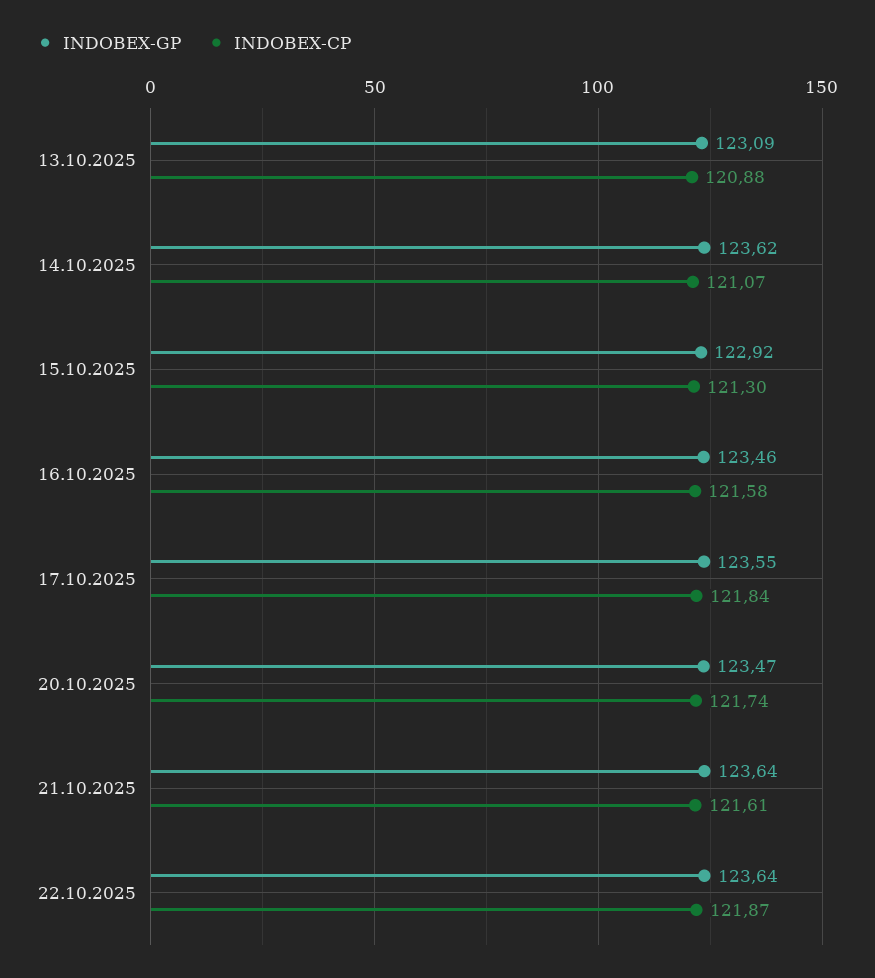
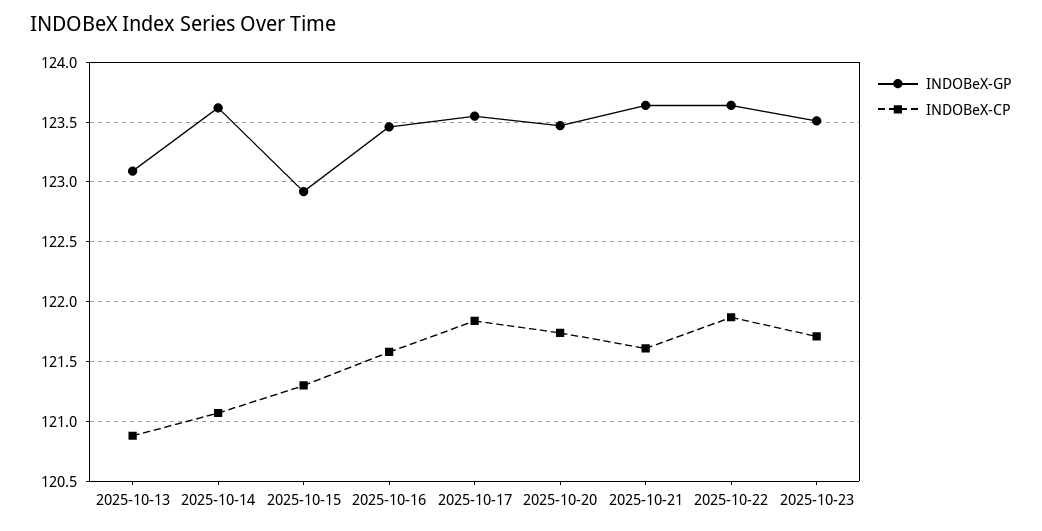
INDOBEX-GP, 2025-10-23: none -> 123.5
INDOBEX-CP, 2025-10-23: none -> 121.7

